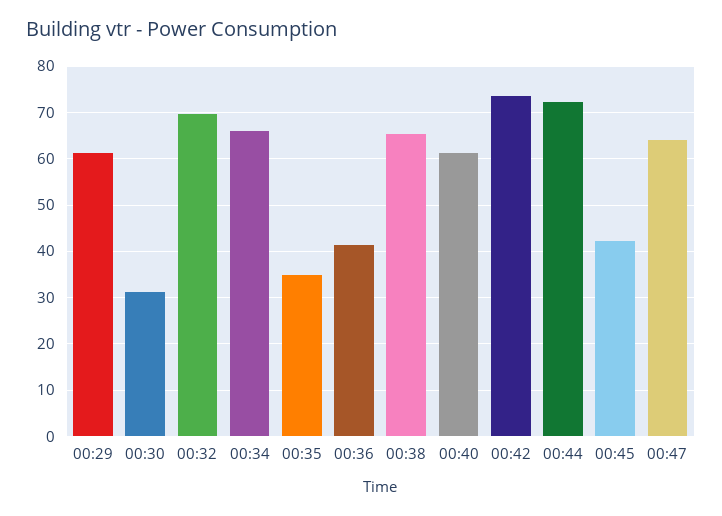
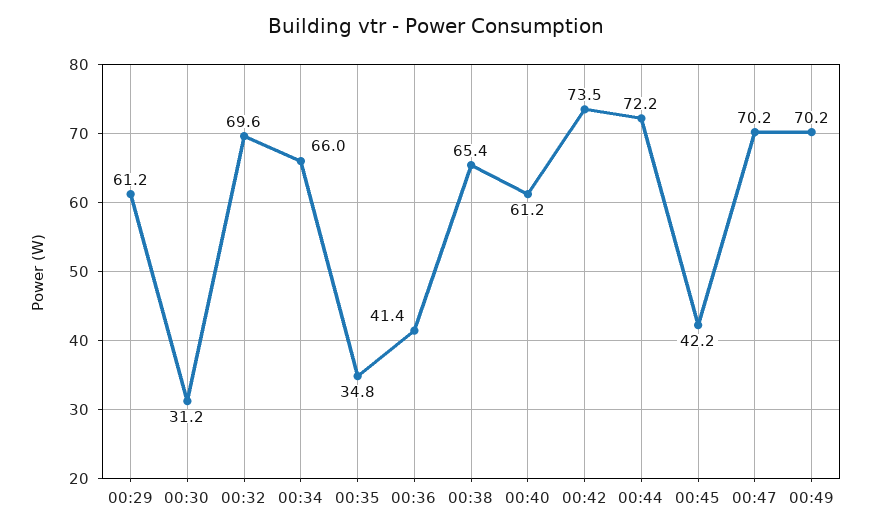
00:47: 64 -> 70.2
00:49: none -> 70.2

